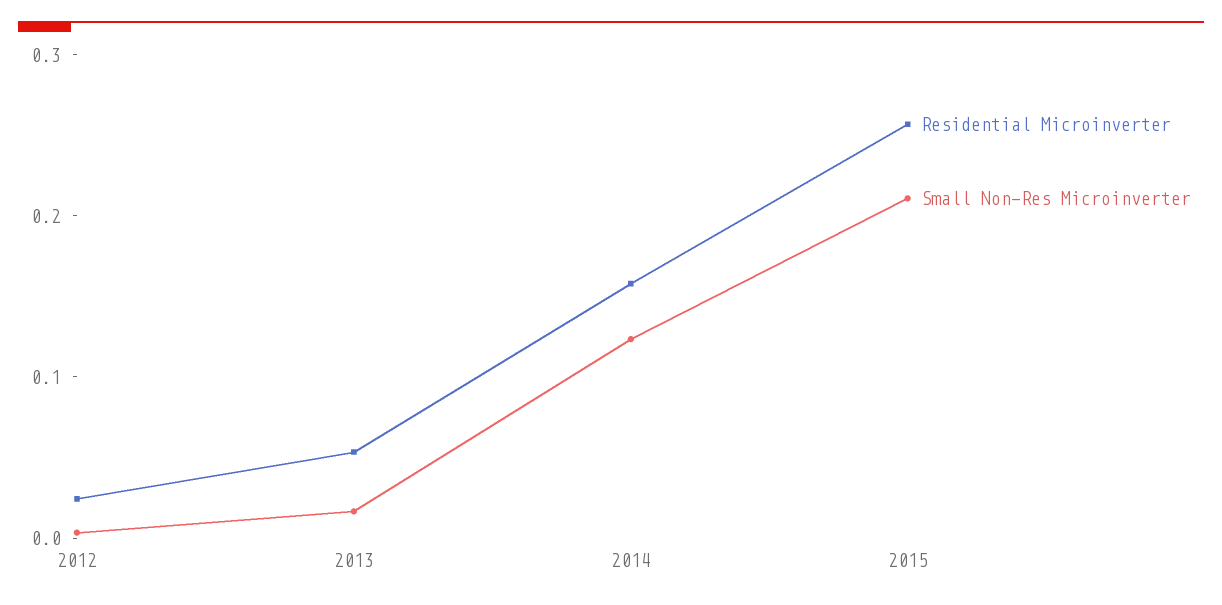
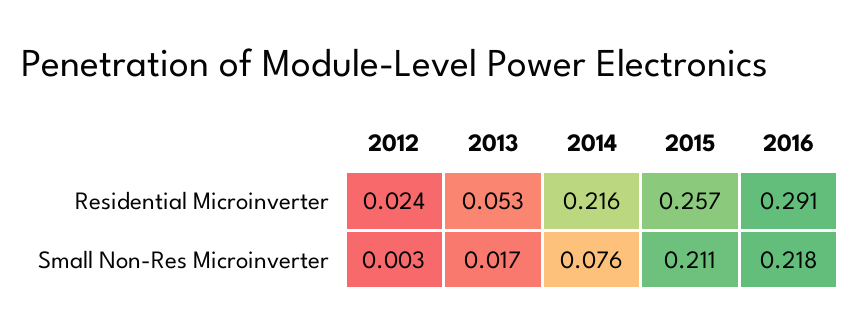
Residential Microinverter, 2014: 0.16 -> 0.216
Small Non-Res Microinverter, 2014: 0.12 -> 0.076
Residential Microinverter, 2016: none -> 0.291
Small Non-Res Microinverter, 2016: none -> 0.218

